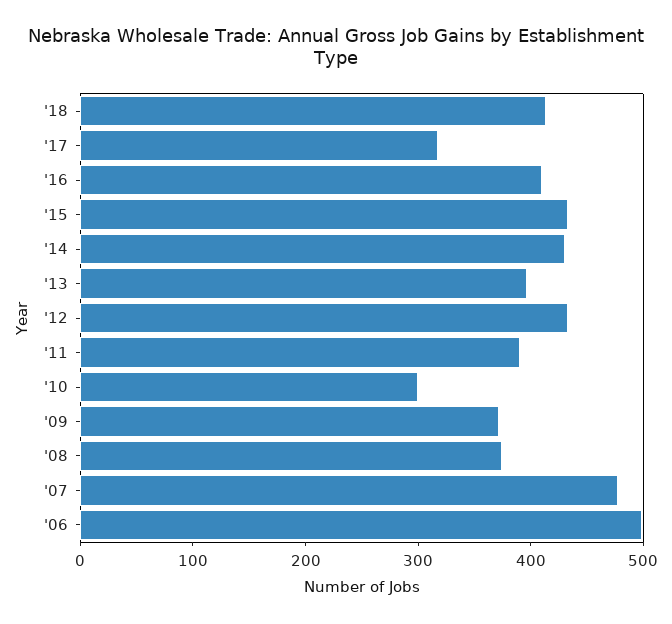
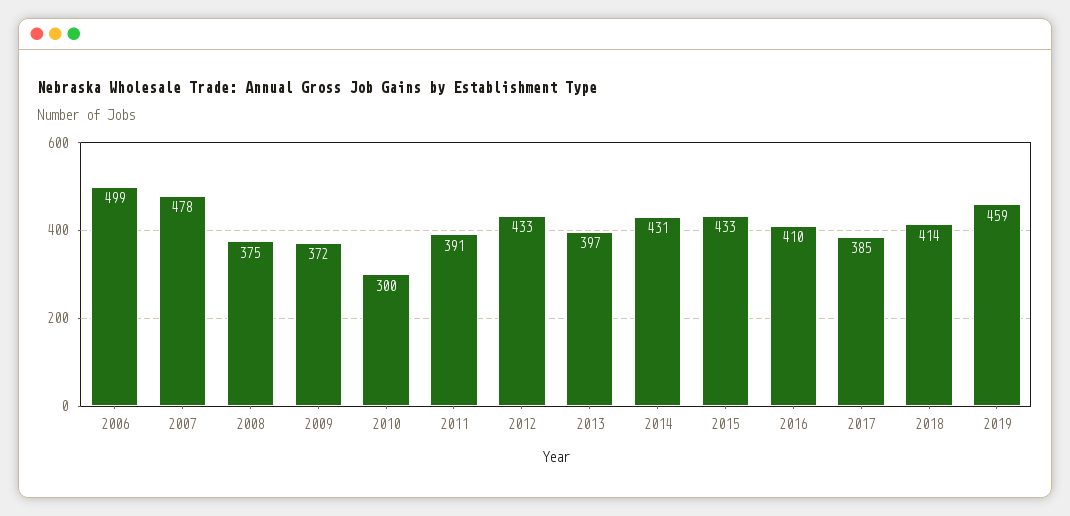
'17: 320 -> 385
2019: none -> 459

